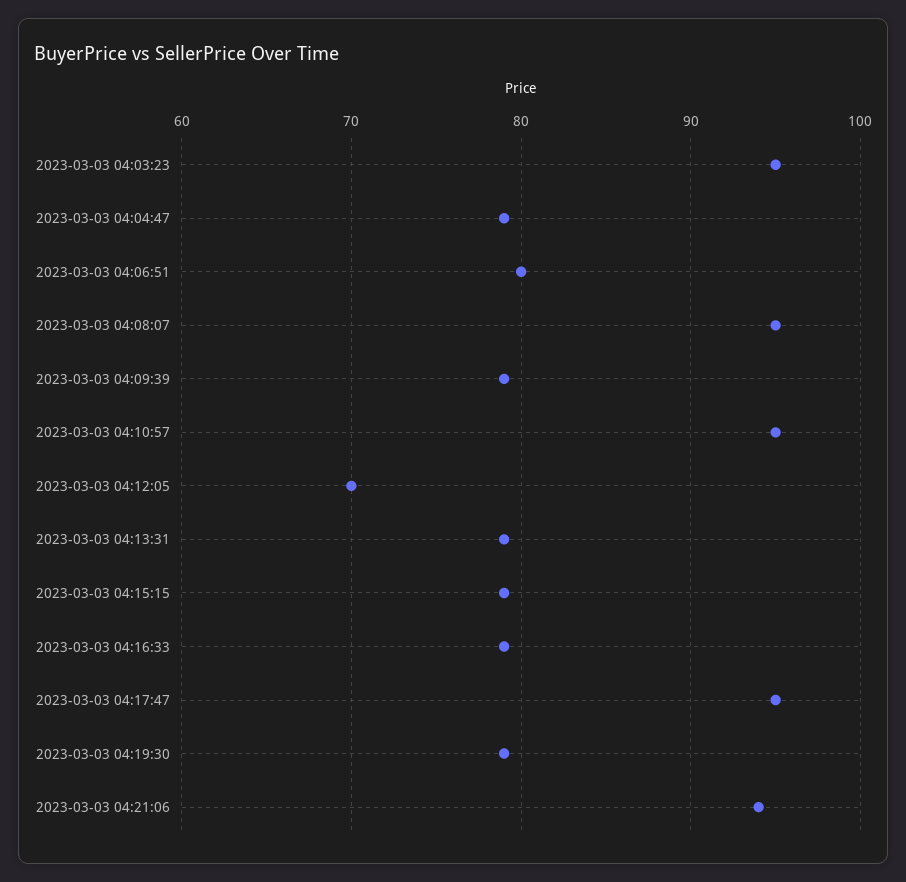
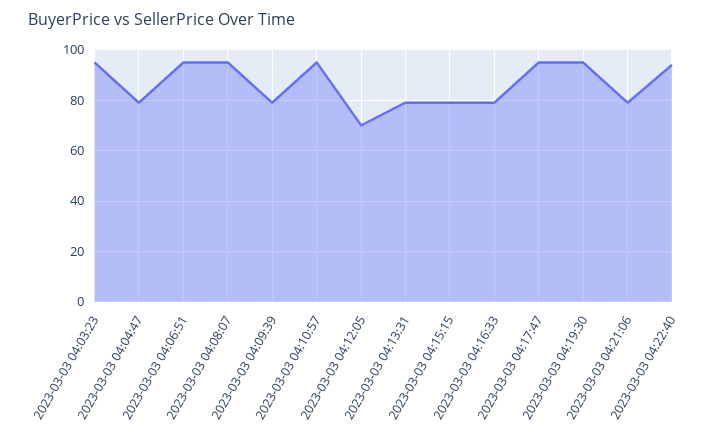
2023-03-03 04:06:51: 80 -> 95
2023-03-03 04:19:30: 79 -> 95
2023-03-03 04:21:06: 94 -> 80
2023-03-03 04:22:40: none -> 95

